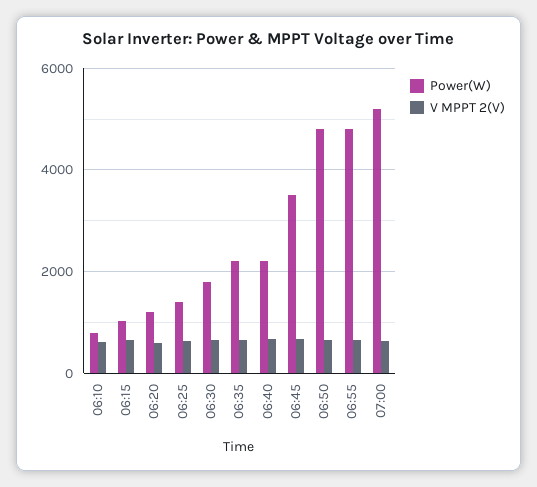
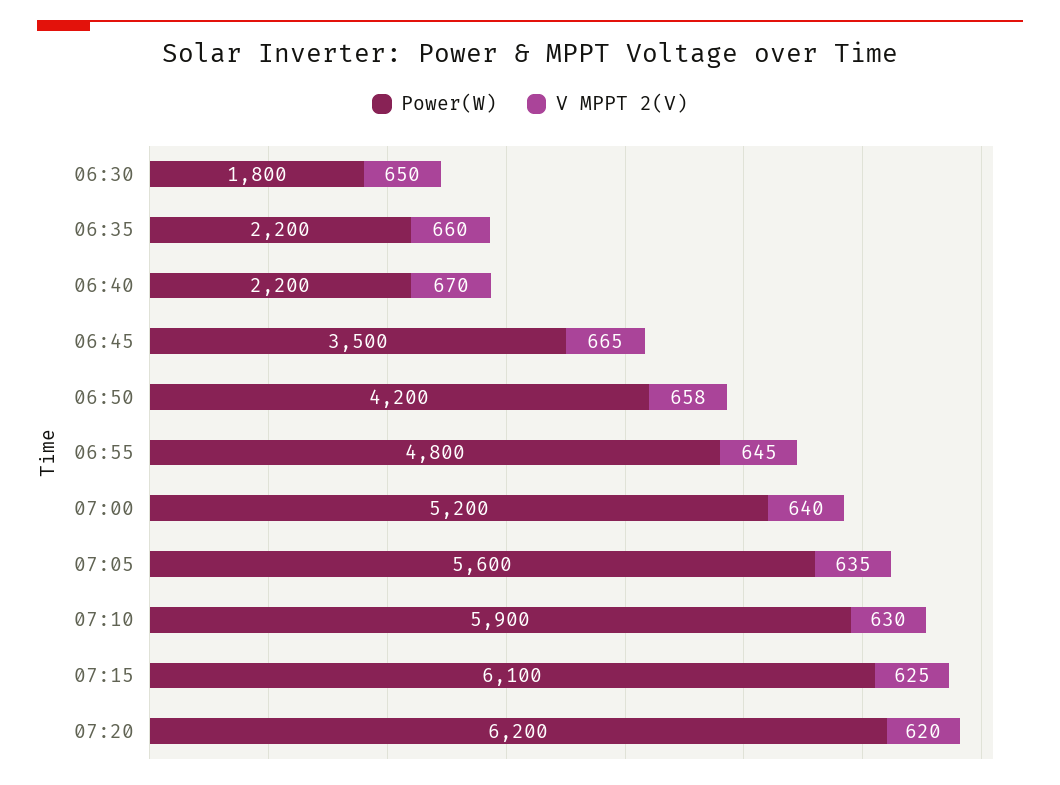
Power(W), 06:10: 800 -> none
V MPPT 2(V), 06:10: 600 -> none
Power(W), 06:15: 1000 -> none
V MPPT 2(V), 06:15: 600 -> none
Power(W), 06:20: 1200 -> none
V MPPT 2(V), 06:20: 600 -> none
Power(W), 06:25: 1400 -> none
V MPPT 2(V), 06:25: 600 -> none
Power(W), 06:50: 4800 -> 4200
Power(W), 07:05: none -> 5600
V MPPT 2(V), 07:05: none -> 635
Power(W), 07:10: none -> 5900
V MPPT 2(V), 07:10: none -> 630
Power(W), 07:15: none -> 6100
V MPPT 2(V), 07:15: none -> 625
Power(W), 07:20: none -> 6200
V MPPT 2(V), 07:20: none -> 620

